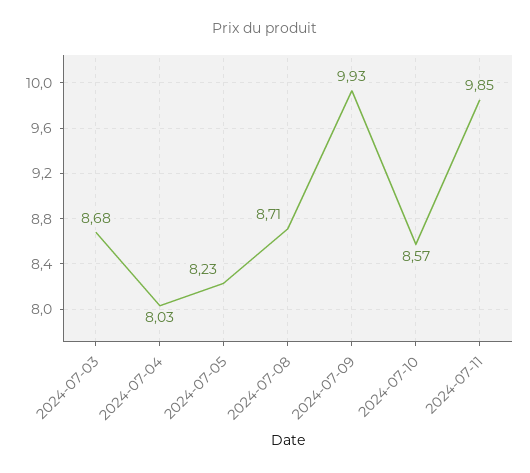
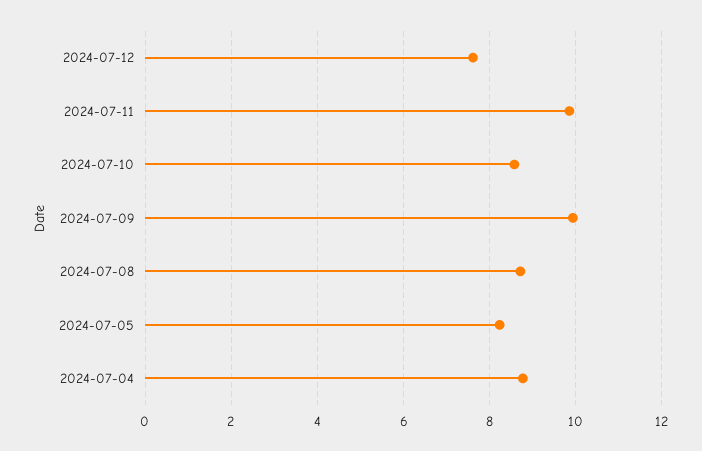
2024-07-03: 8.68 -> none
2024-07-04: 8.03 -> 8.8
2024-07-12: none -> 7.6

